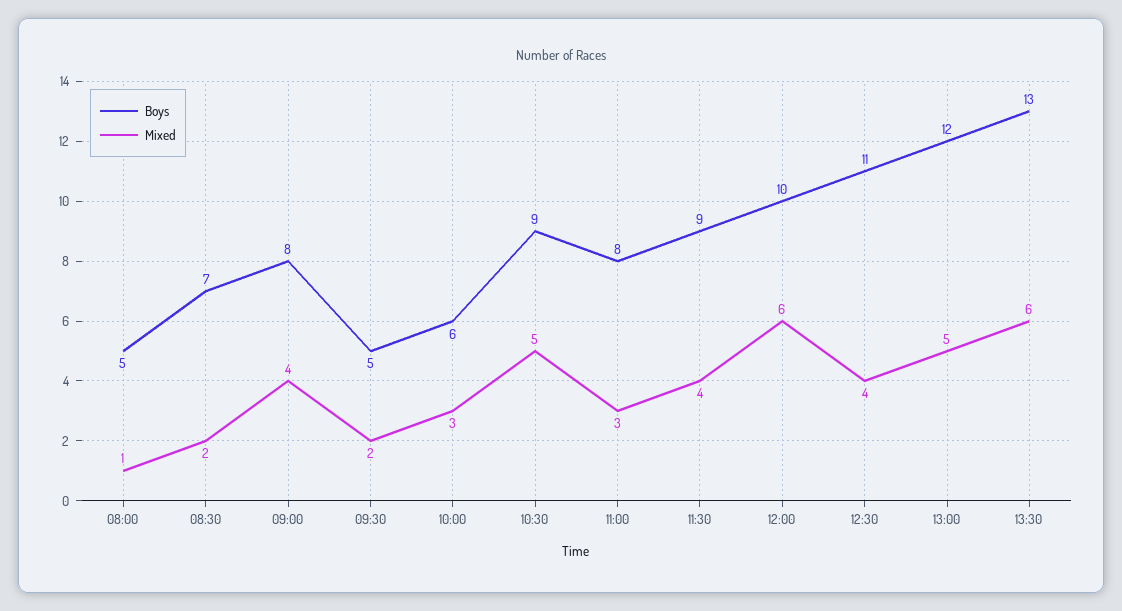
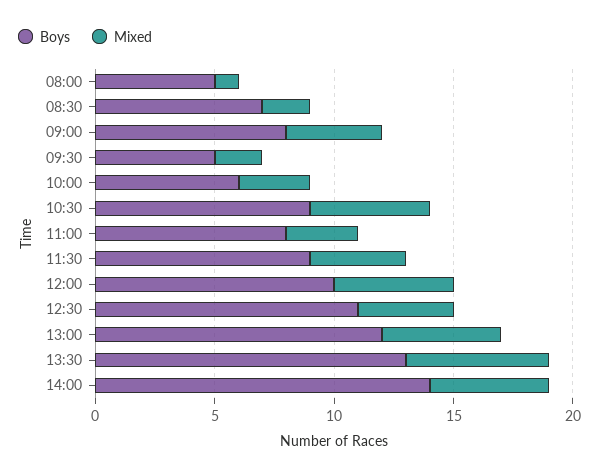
Mixed, 12:00: 6 -> 5
Boys, 14:00: none -> 14
Mixed, 14:00: none -> 5

